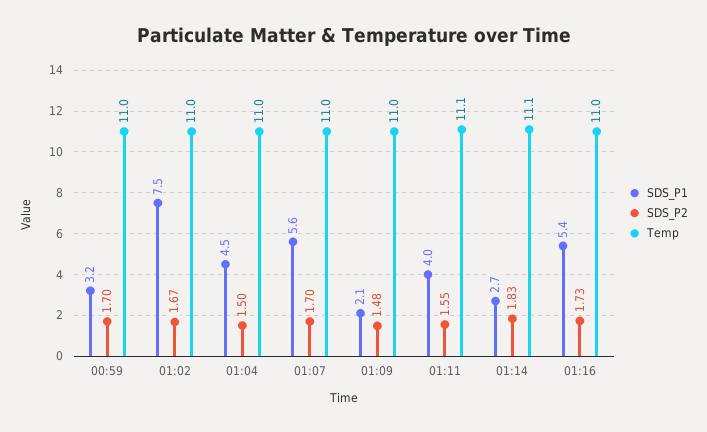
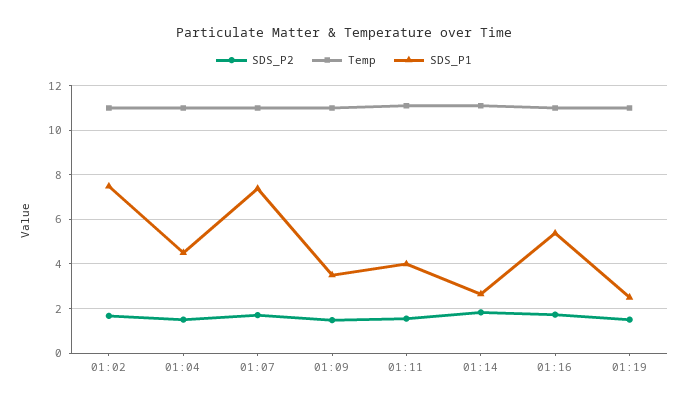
SDS_P1, 00:59: 3.2 -> none
SDS_P2, 00:59: 1.7 -> none
Temp, 00:59: 11 -> none
SDS_P1, 01:07: 5.6 -> 7.5
SDS_P1, 01:09: 2.1 -> 3.5
SDS_P2, 01:19: none -> 1.5
Temp, 01:19: none -> 11
SDS_P1, 01:19: none -> 2.5

